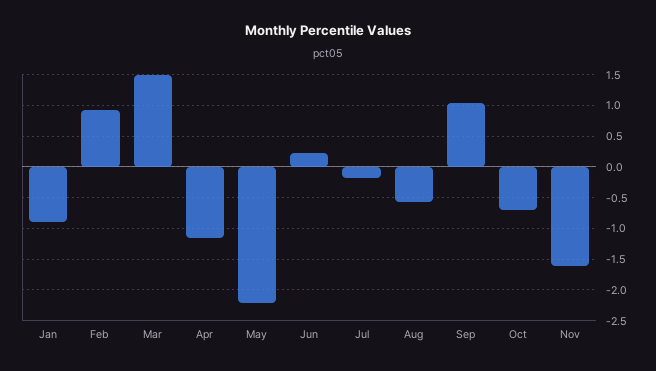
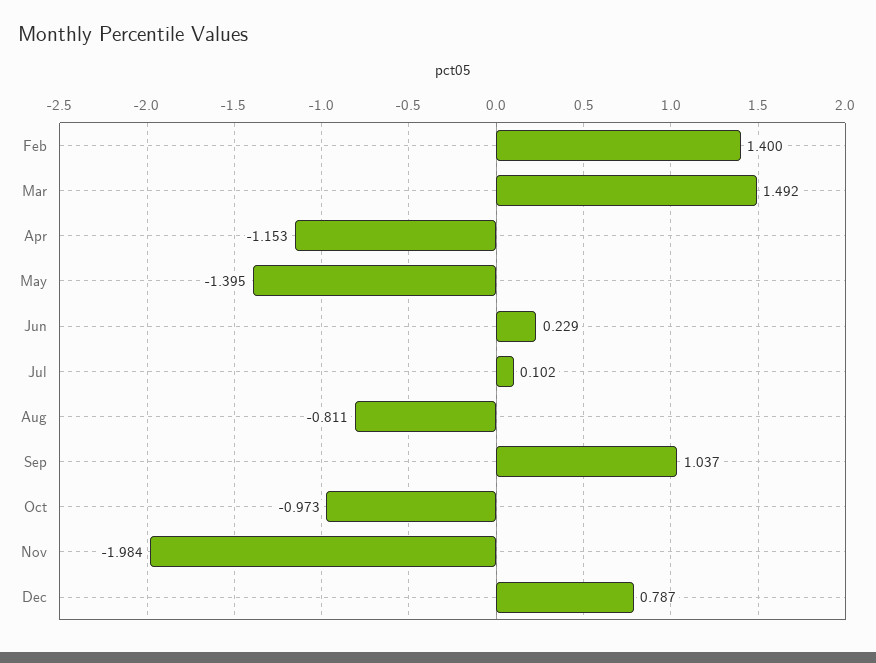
Jan: -0.9 -> none
Feb: 0.9 -> 1.4
May: -2.2 -> -1.395
Jul: -0.2 -> 0.102
Aug: -0.6 -> -0.811
Oct: -0.7 -> -0.973
Nov: -1.6 -> -1.984
Dec: none -> 0.787

